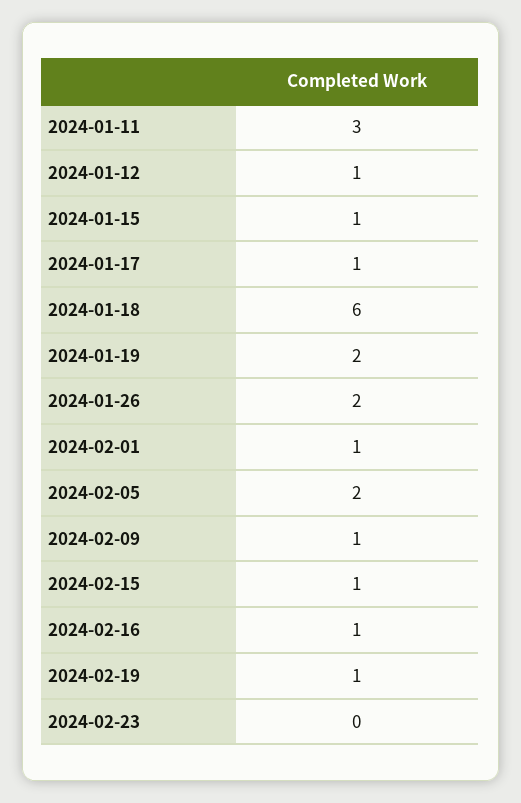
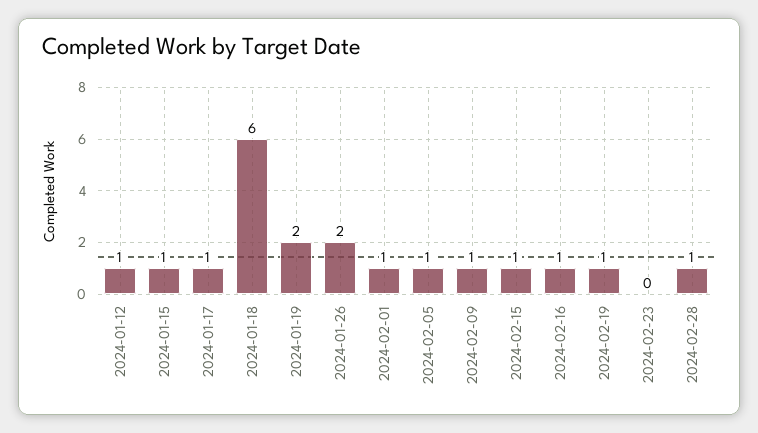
2024-01-11: 3 -> none
2024-02-05: 2 -> 1
2024-02-28: none -> 1

